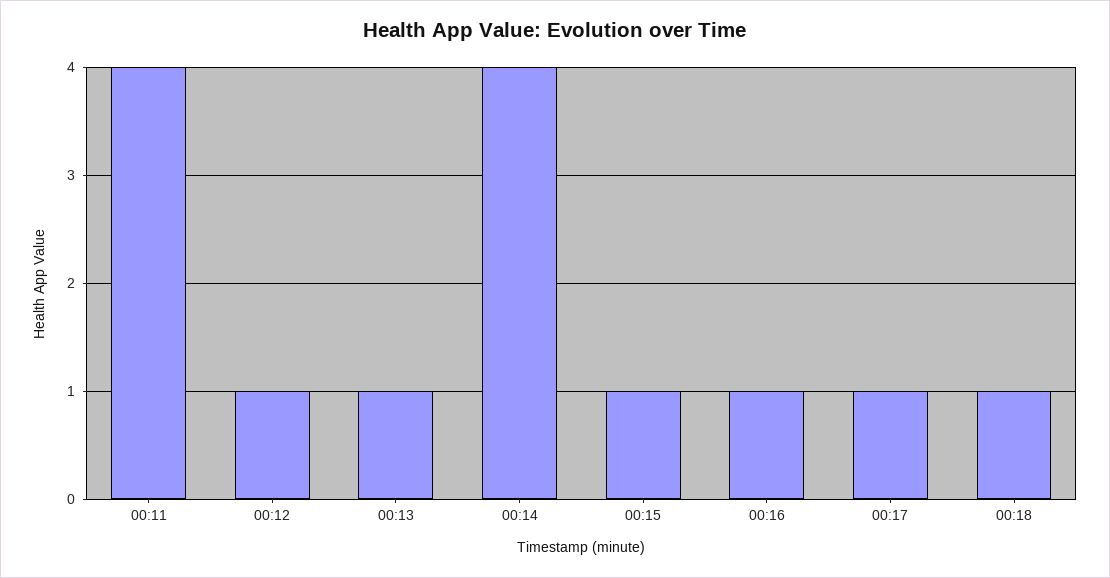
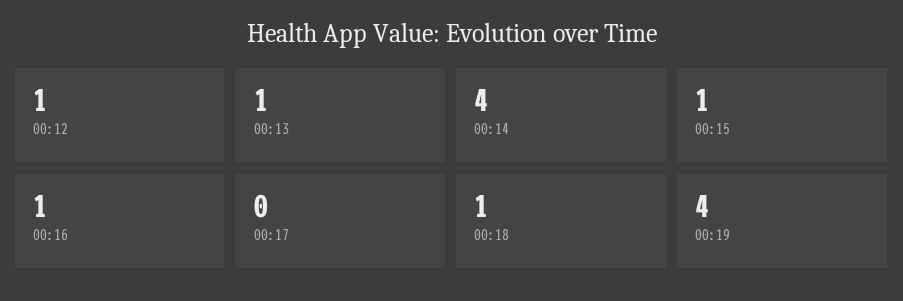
00:11: 4 -> none
00:17: 1 -> 0
00:19: none -> 4

